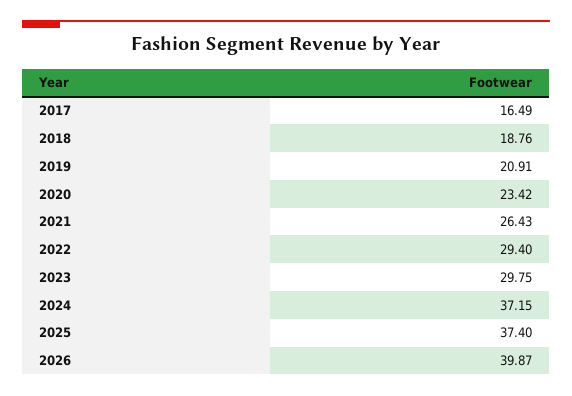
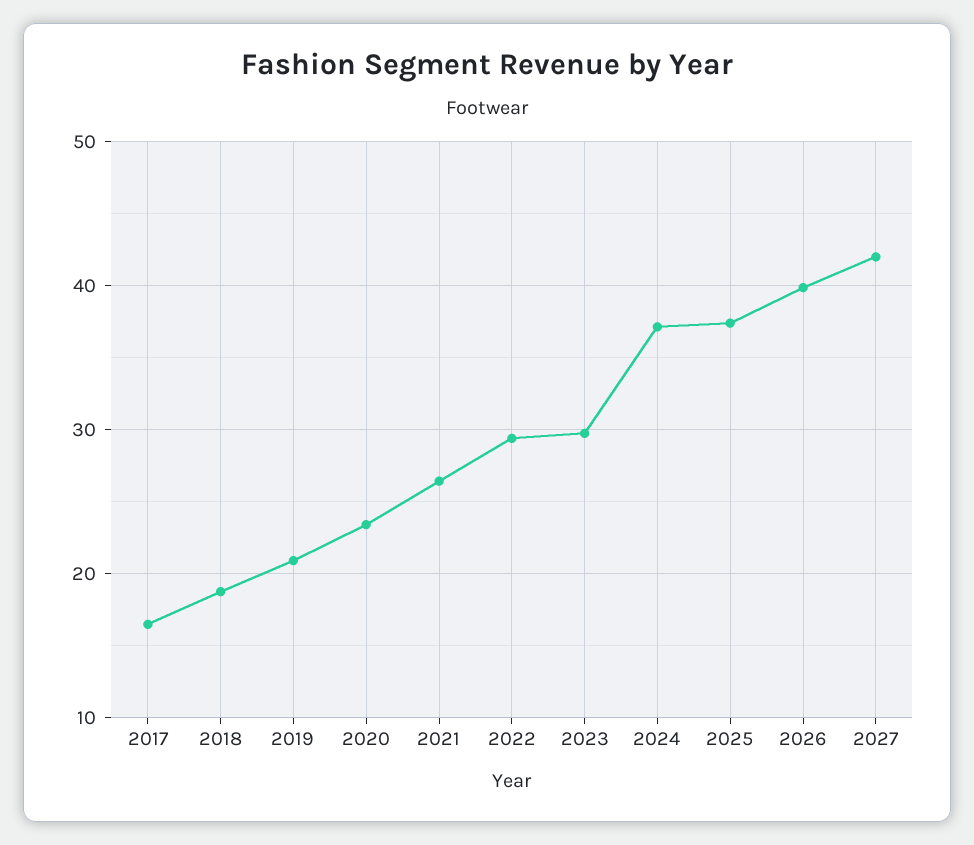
2027: none -> 42

